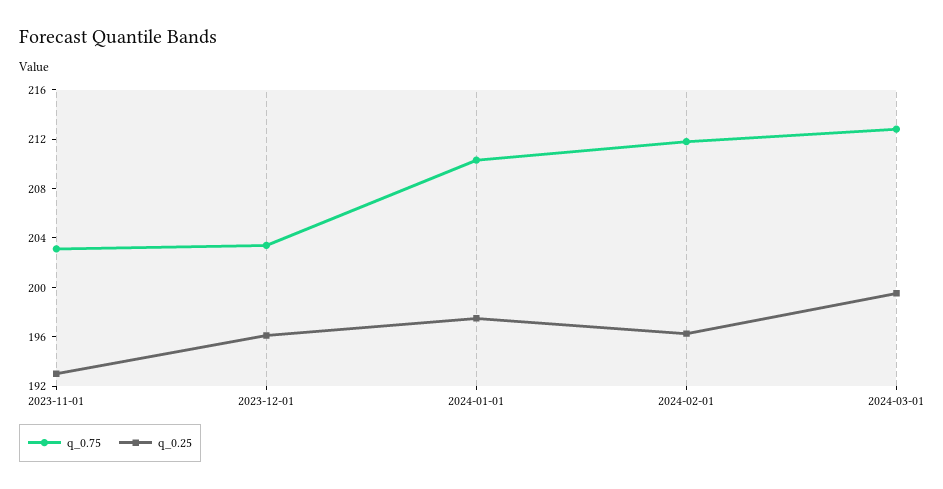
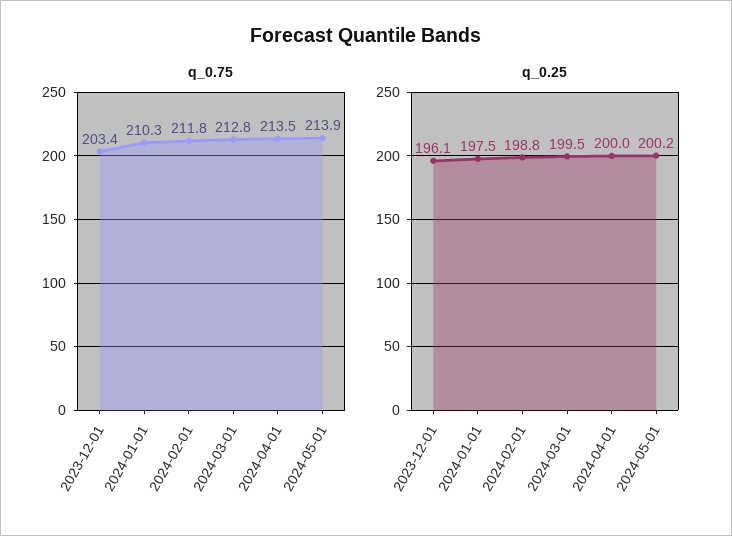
q_0.75, 2023-11-01: 203 -> none
q_0.25, 2023-11-01: 193 -> none
q_0.25, 2024-02-01: 196 -> 198.8
q_0.75, 2024-04-01: none -> 213.5
q_0.75, 2024-05-01: none -> 213.9
q_0.25, 2024-04-01: none -> 200
q_0.25, 2024-05-01: none -> 200.2

